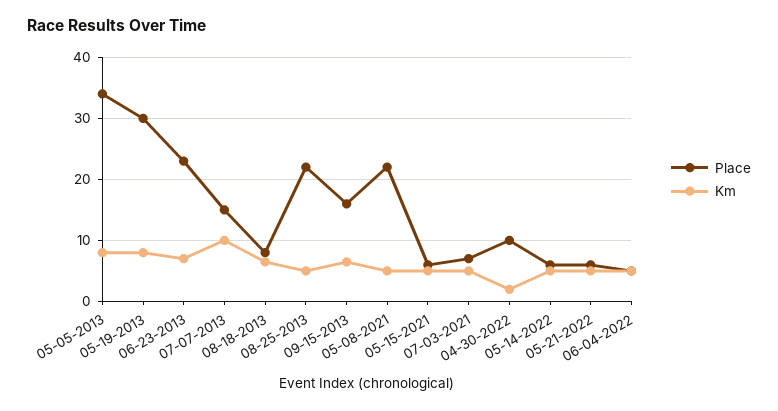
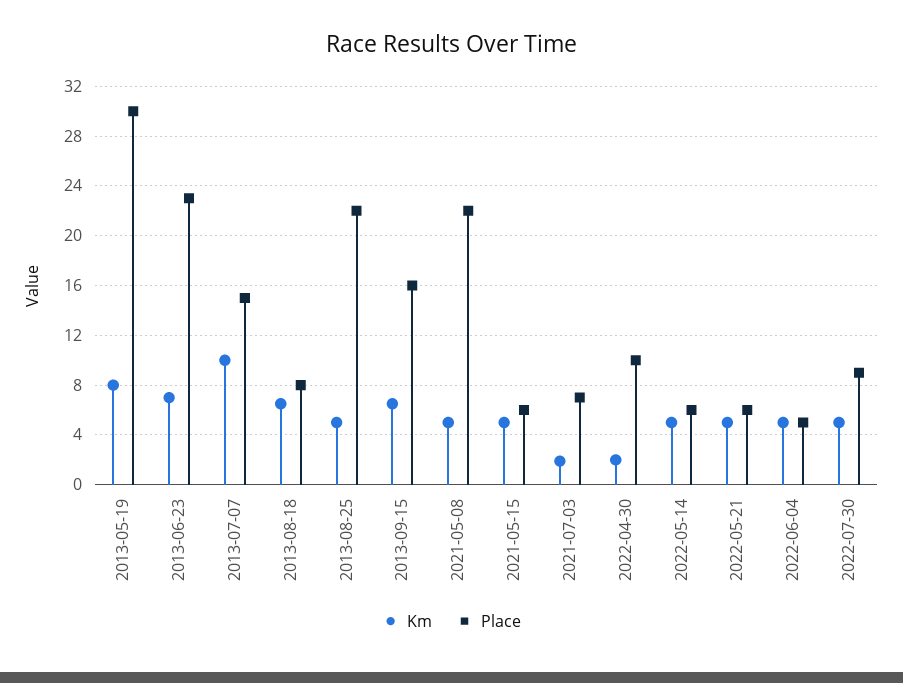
Place, 05-05-2013: 34 -> none
Km, 05-05-2013: 8 -> none
Km, 07-03-2021: 5 -> 2
Km, 2022-07-30: none -> 5
Place, 2022-07-30: none -> 9

